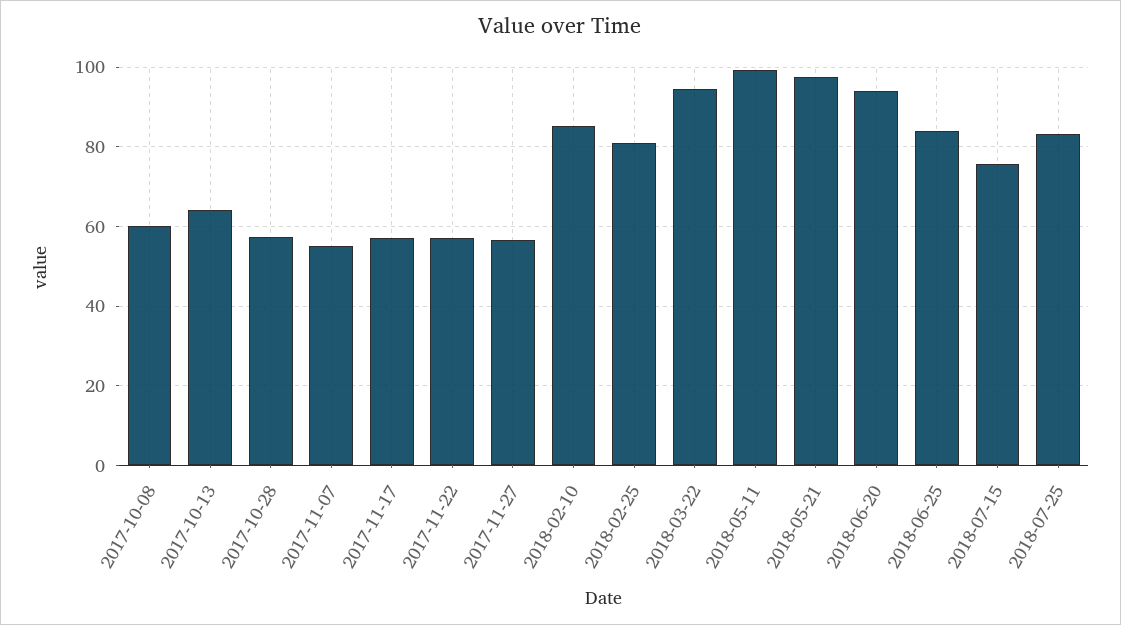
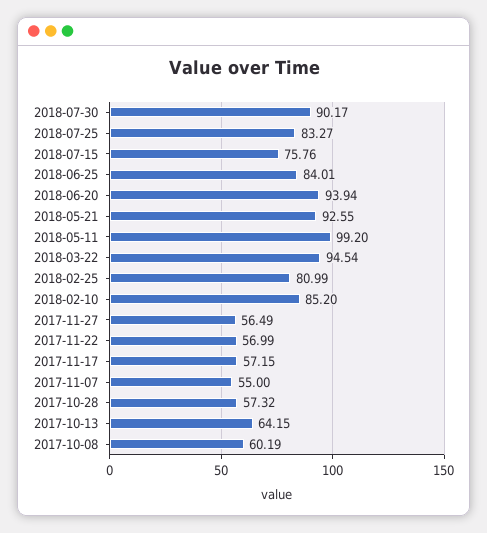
2018-05-21: 98 -> 92.55
2018-07-30: none -> 90.17

